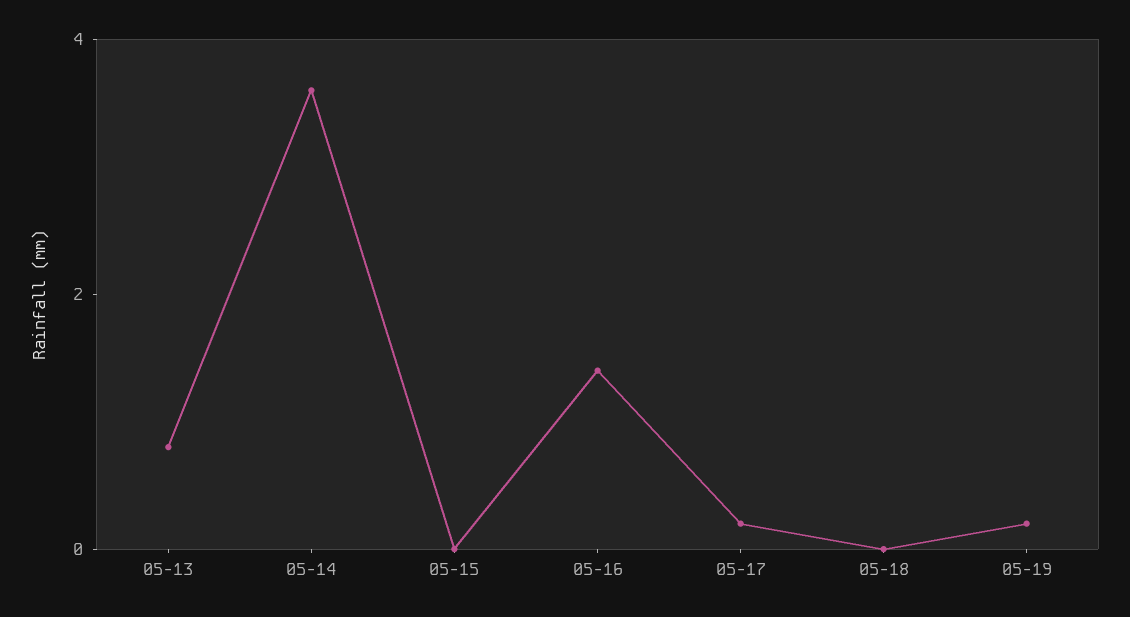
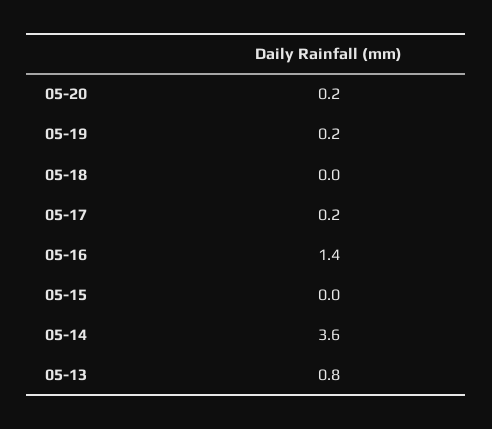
05-20: none -> 0.2

